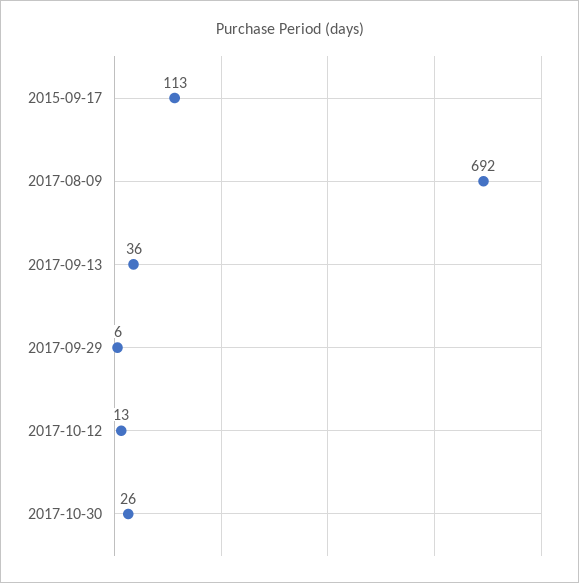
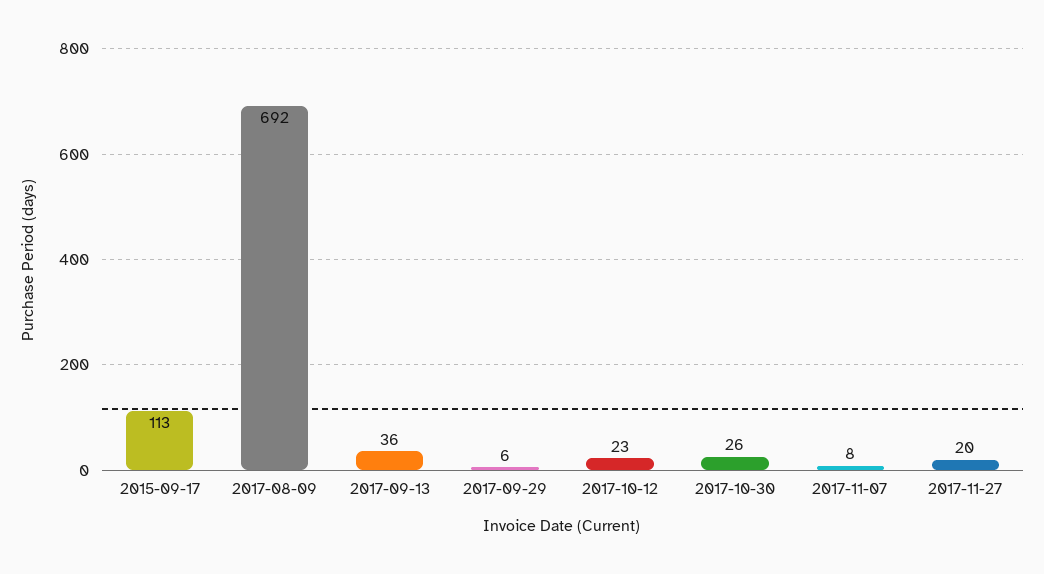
2017-10-12: 13 -> 23
2017-11-07: none -> 8
2017-11-27: none -> 20

